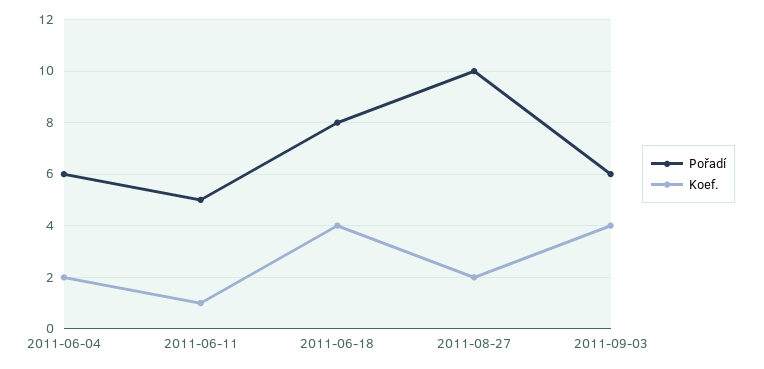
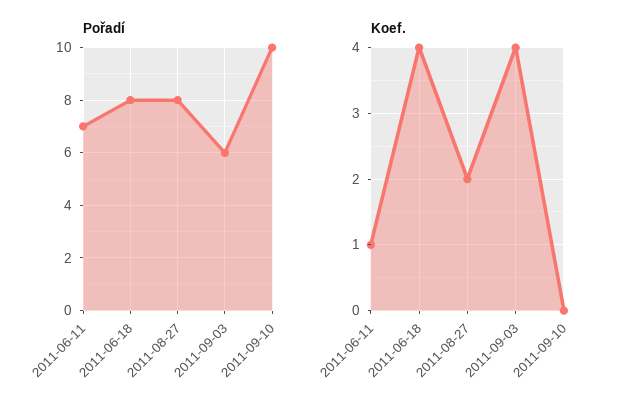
Pořadí, 2011-06-04: 6 -> none
Koef., 2011-06-04: 2 -> none
Pořadí, 2011-06-11: 5 -> 7
Pořadí, 2011-08-27: 10 -> 8
Pořadí, 2011-09-10: none -> 10
Koef., 2011-09-10: none -> 0

